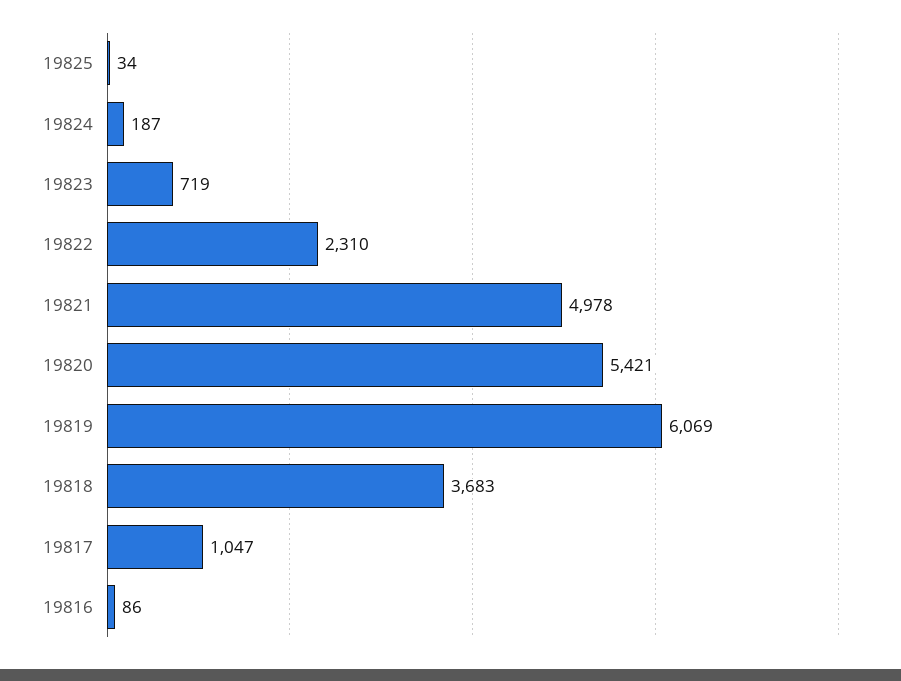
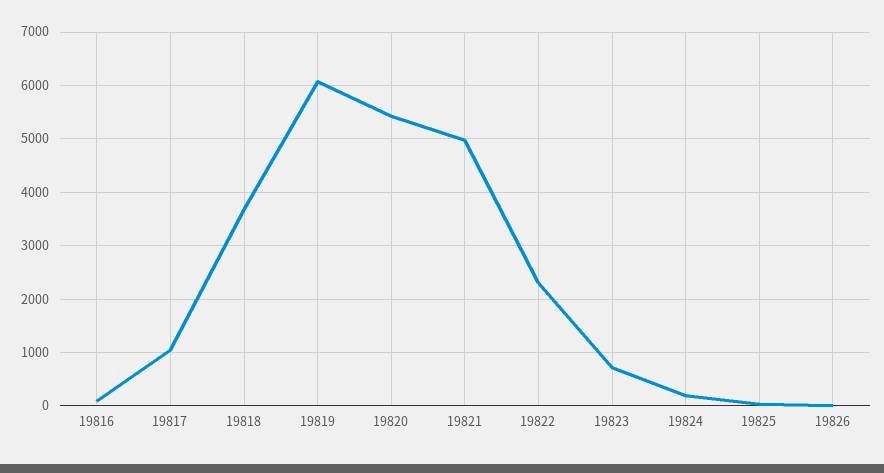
19826: none -> 0

